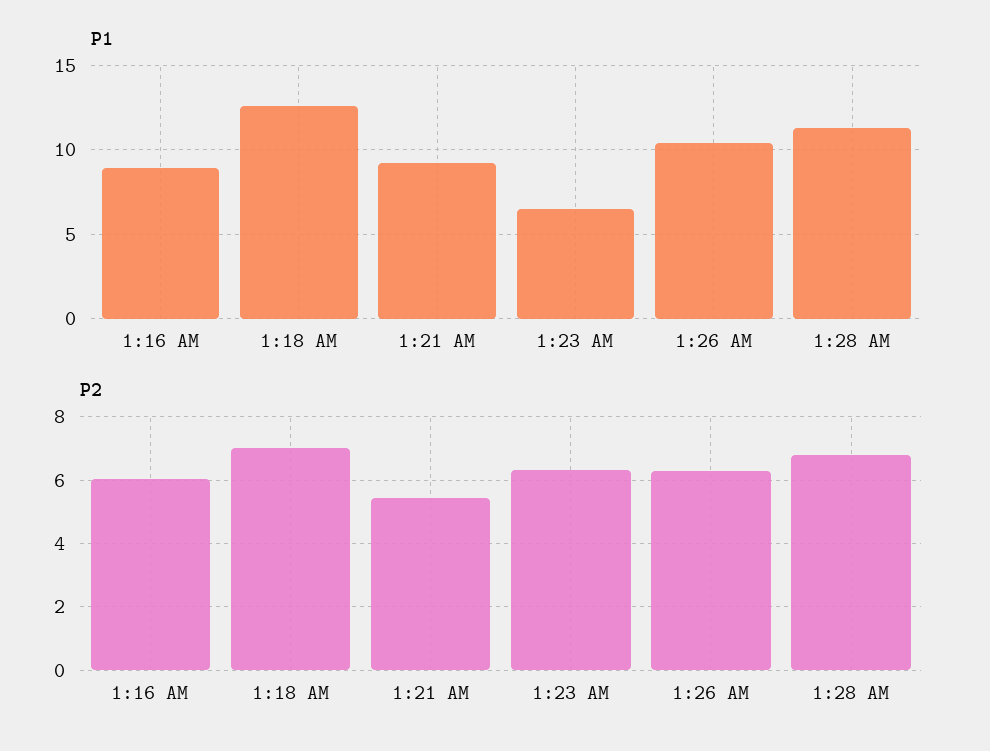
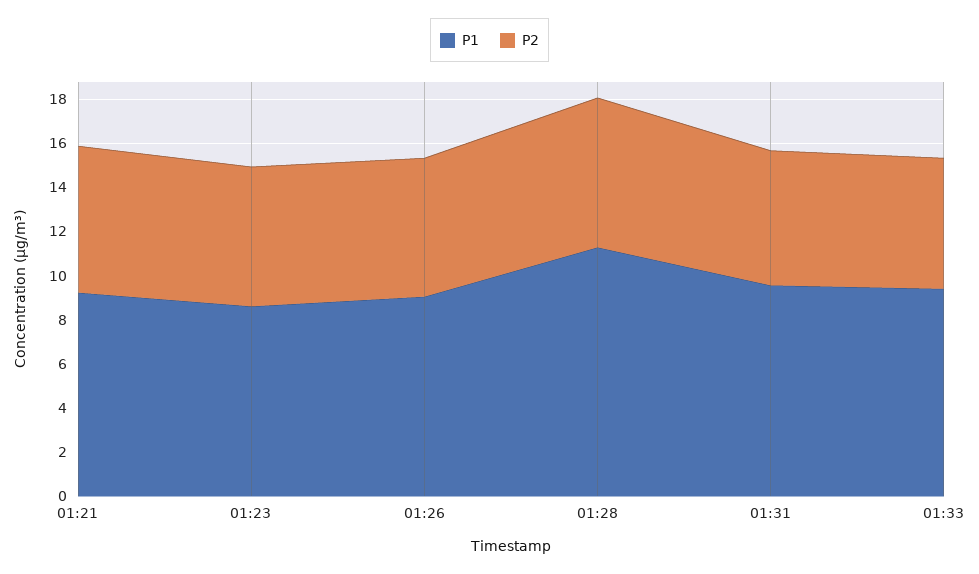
P1, 1:16 AM: 9 -> none
P1, 1:18 AM: 12.5 -> none
P1, 1:23 AM: 6.5 -> 8.5
P1, 1:26 AM: 10.5 -> 9
P2, 1:16 AM: 6 -> none
P2, 1:18 AM: 7 -> none
P2, 1:21 AM: 5.4 -> 6.5
P1, 01:31: none -> 9.5
P2, 01:31: none -> 6
P1, 01:33: none -> 9.5
P2, 01:33: none -> 6

